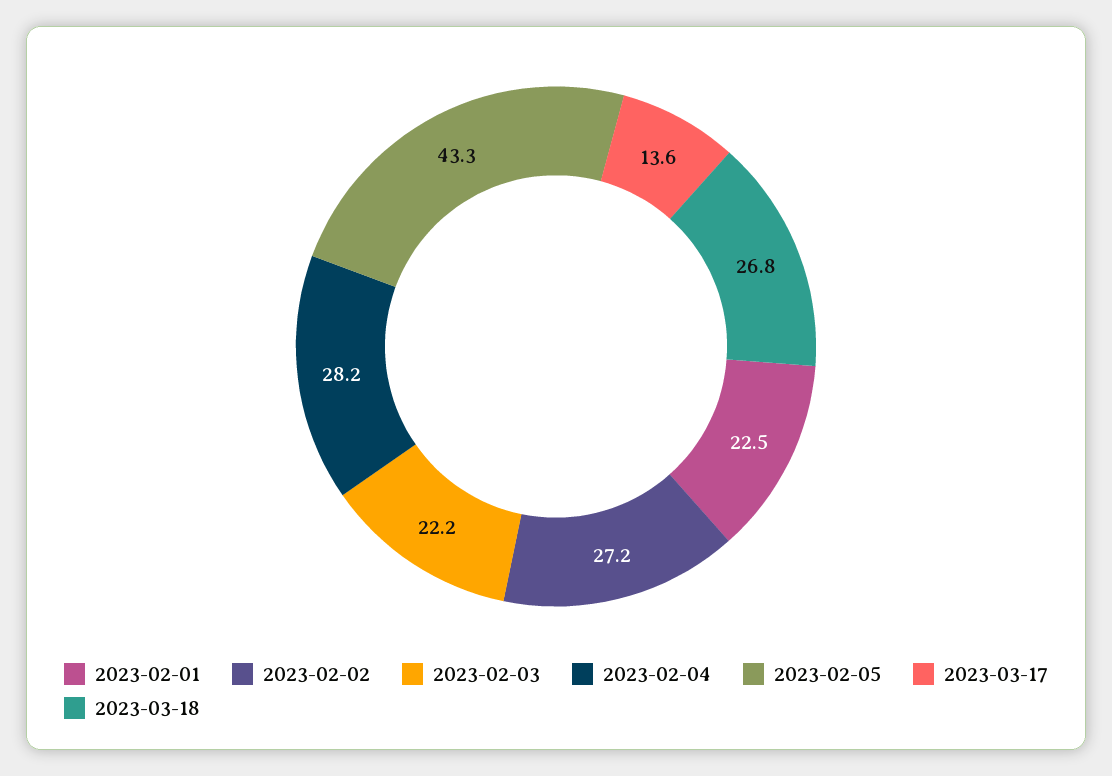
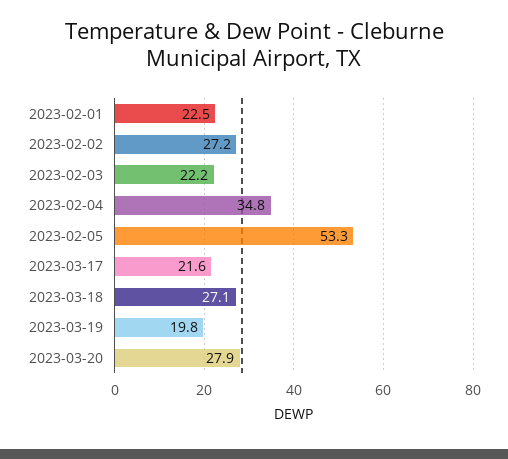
2023-02-04: 28.2 -> 34.8
2023-02-05: 43.3 -> 53.3
2023-03-17: 13.6 -> 21.6
2023-03-18: 26.8 -> 27.1
2023-03-19: none -> 19.8
2023-03-20: none -> 27.9

